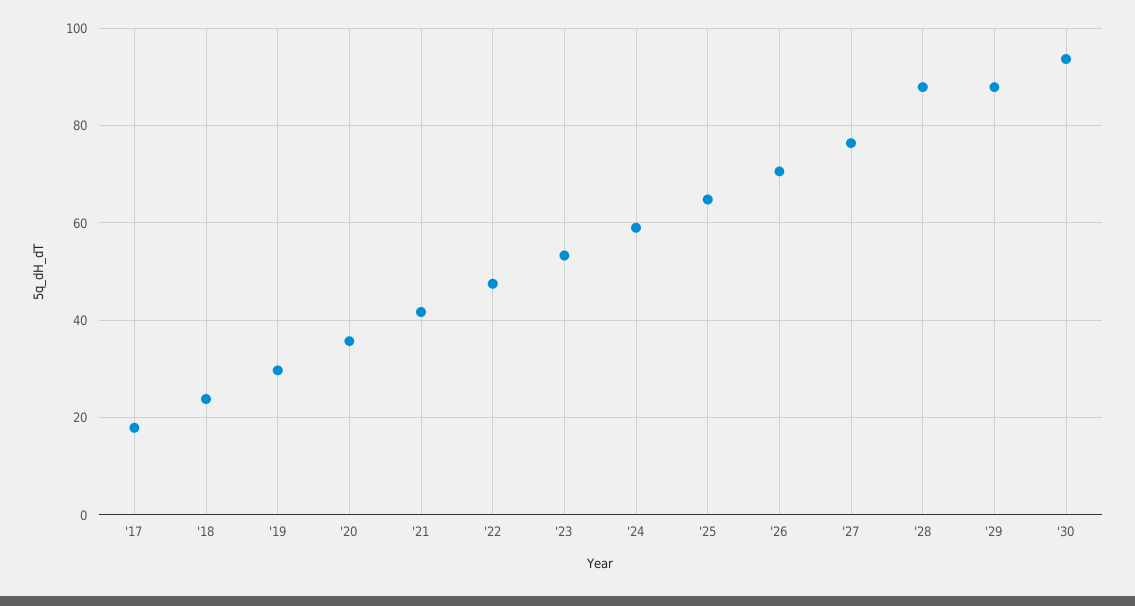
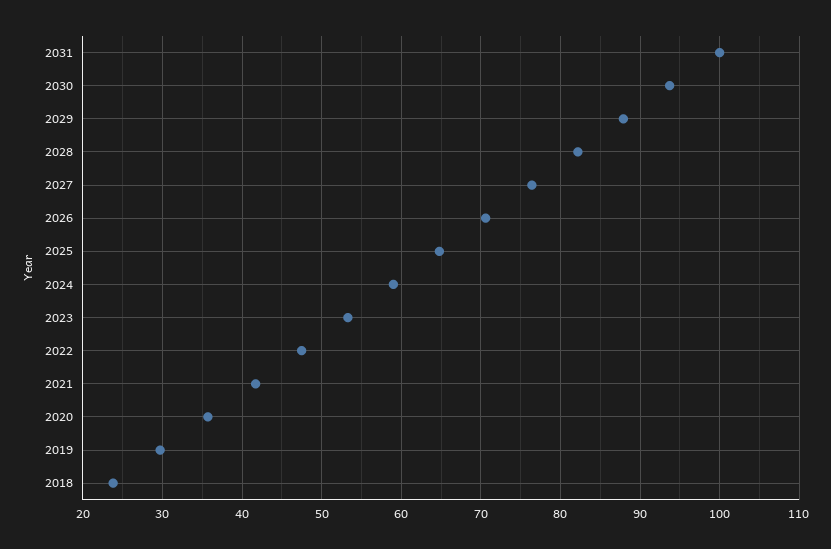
'17: 18 -> none
'28: 88 -> 82
2031: none -> 100

